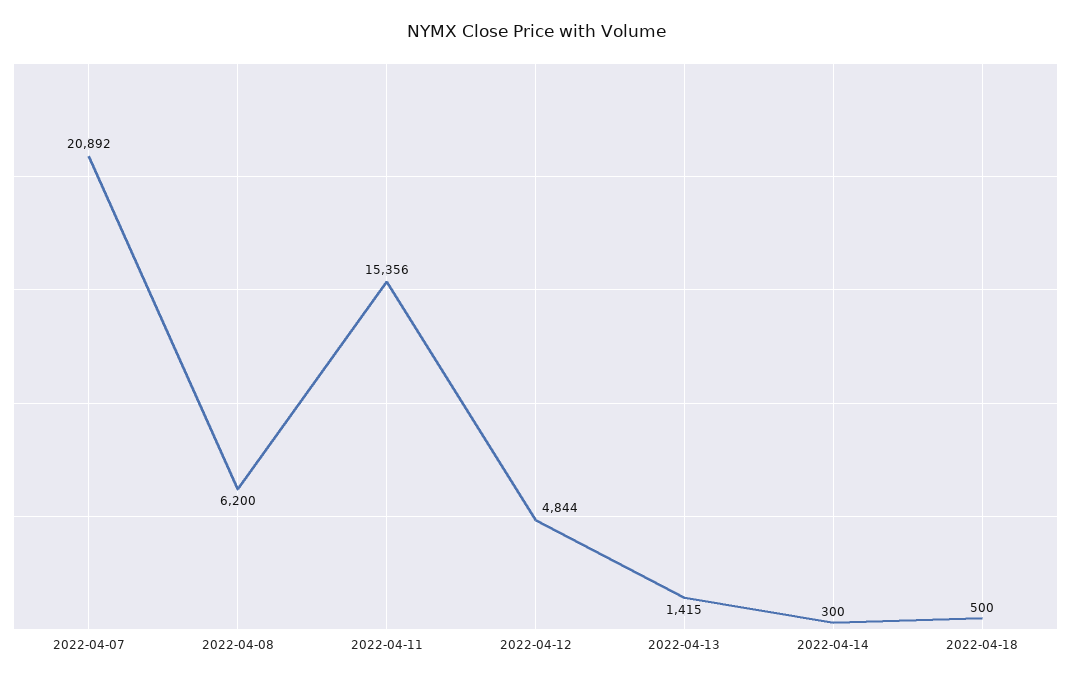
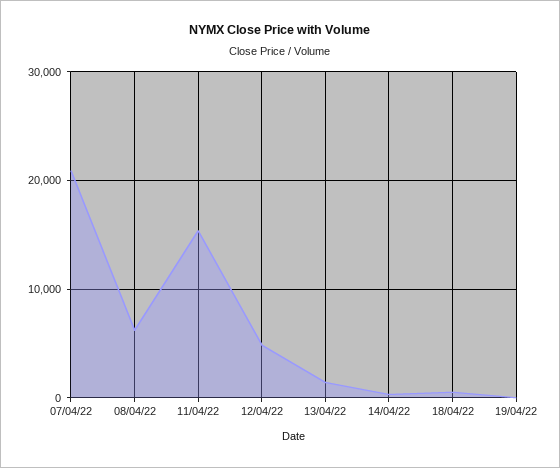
19/04/22: none -> 0

